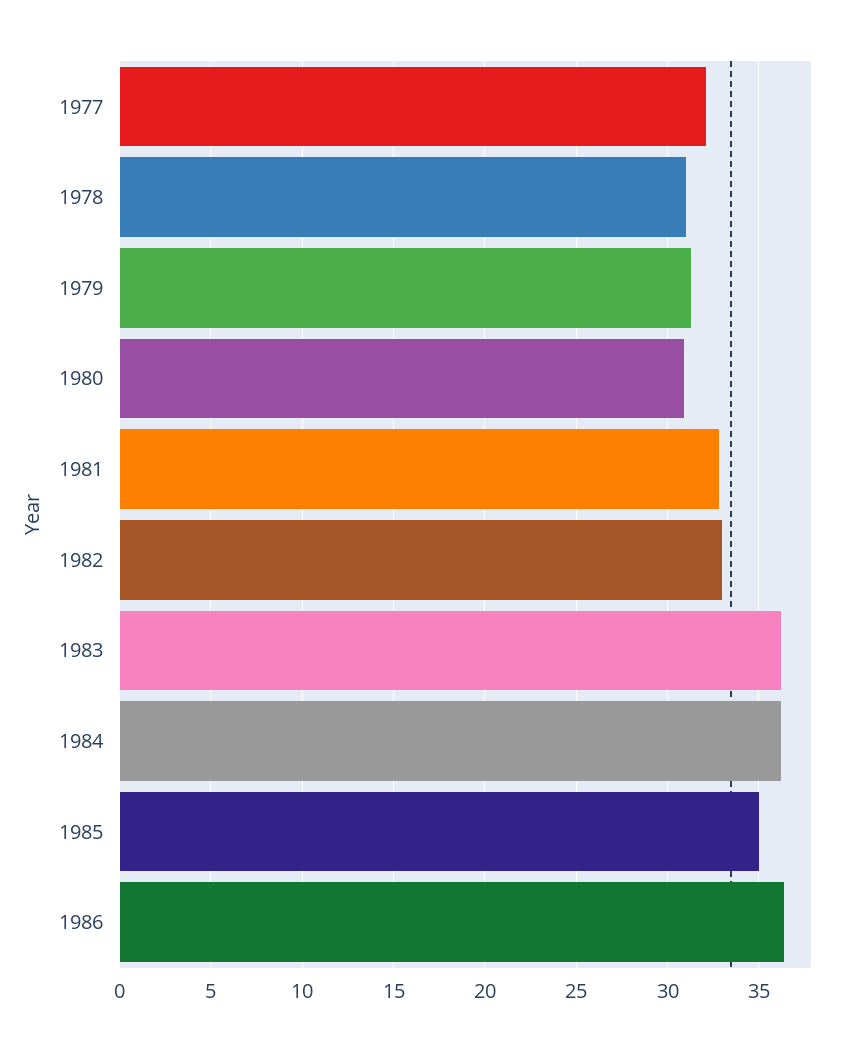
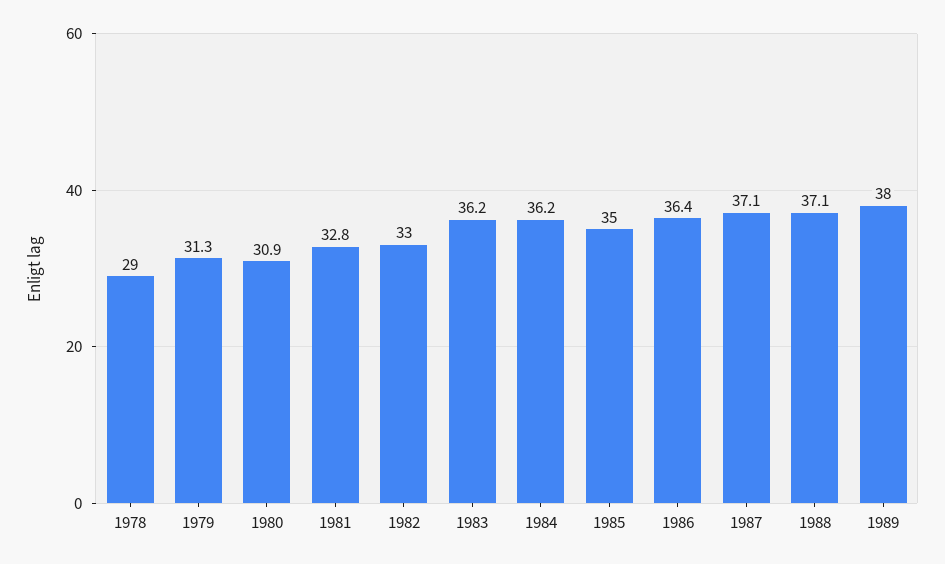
1977: 32 -> none
1978: 31 -> 29
1987: none -> 37.1
1988: none -> 37.1
1989: none -> 38

